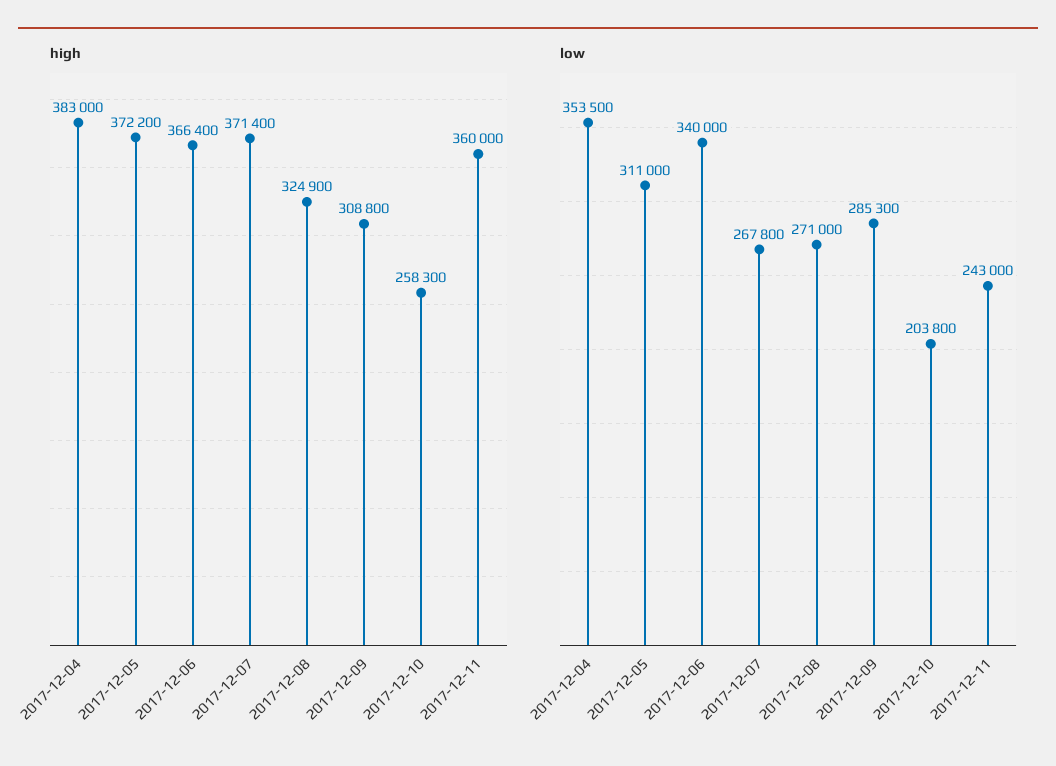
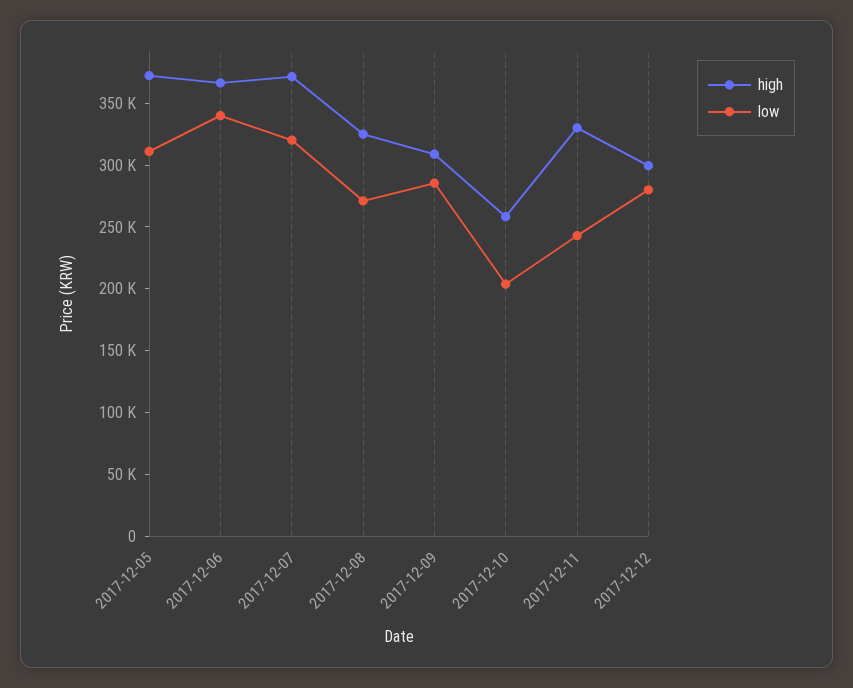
high, 2017-12-04: 383000 -> none
high, 2017-12-11: 360000 -> 330000
low, 2017-12-04: 353500 -> none
low, 2017-12-07: 267800 -> 320000
high, 2017-12-12: none -> 300000
low, 2017-12-12: none -> 280000

